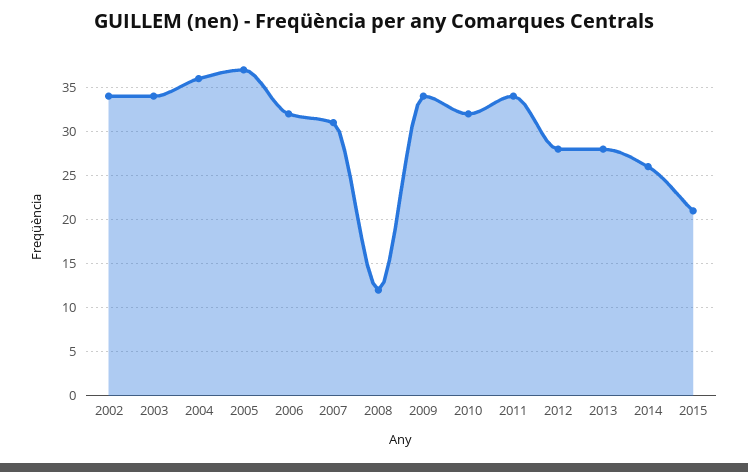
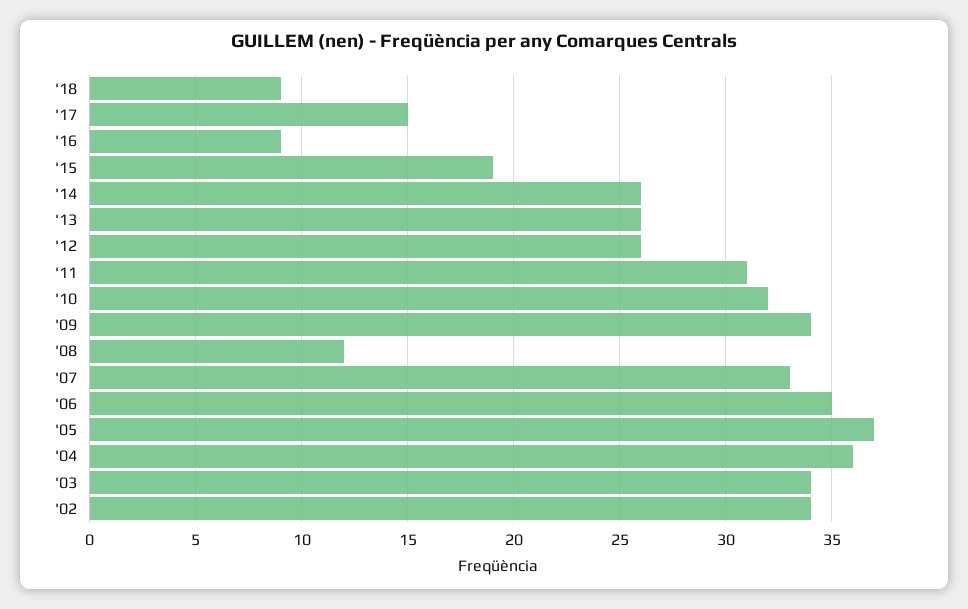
2006: 32 -> 35
2007: 31 -> 33
2011: 34 -> 31
2012: 28 -> 26
2013: 28 -> 26
2015: 21 -> 19
'18: none -> 9
'17: none -> 15
'16: none -> 9

